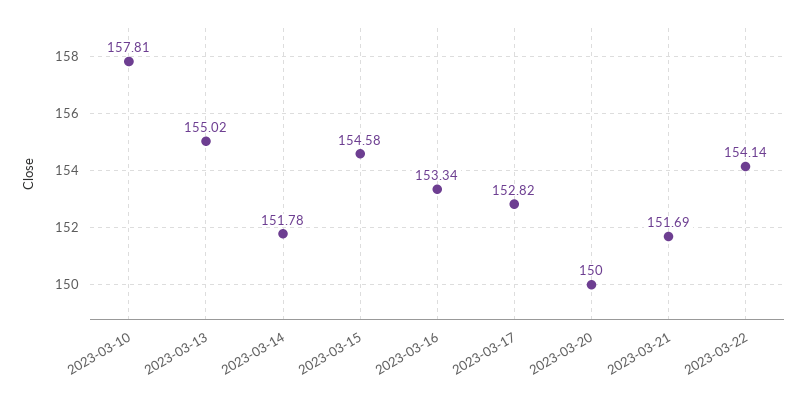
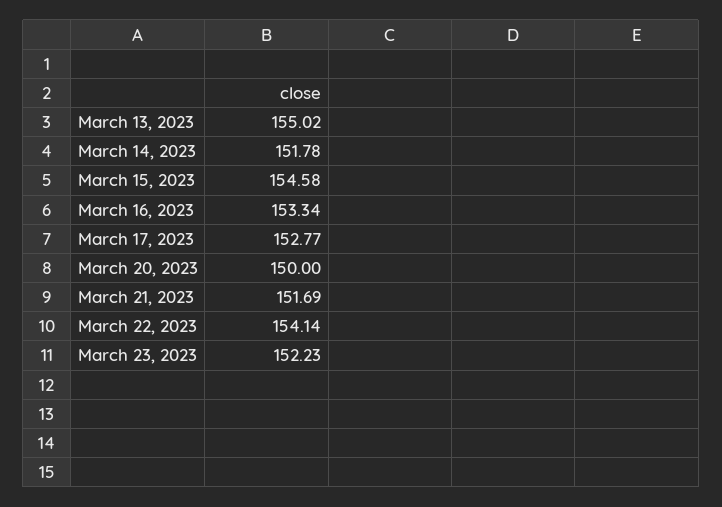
2023-03-10: 157.81 -> none
2023-03-17: 152.82 -> 152.77
March 23, 2023: none -> 152.23

